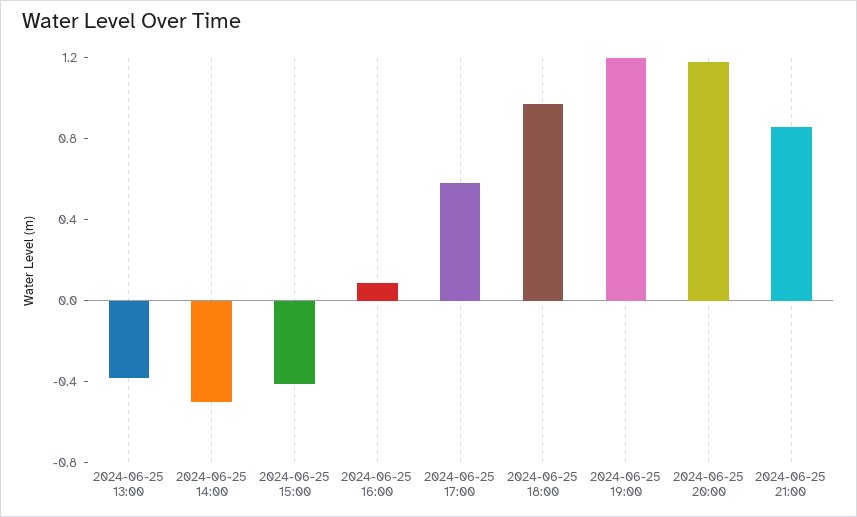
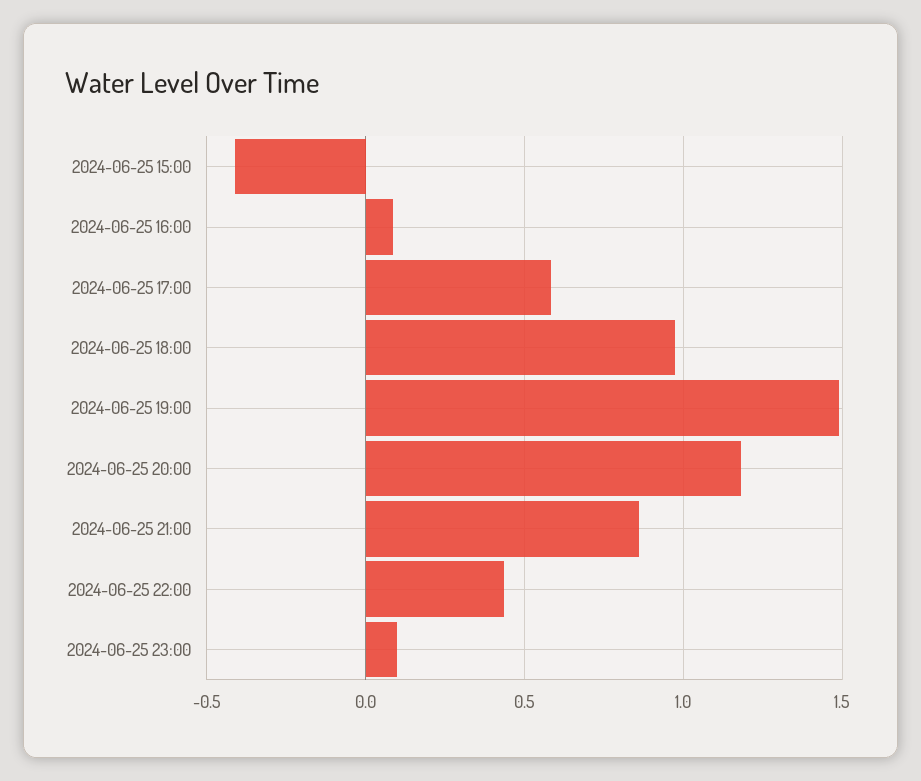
2024-06-25 13:00: -0.4 -> none
2024-06-25 14:00: -0.5 -> none
2024-06-25 19:00: 1.2 -> 1.5
2024-06-25 22:00: none -> 0.45
2024-06-25 23:00: none -> 0.1

